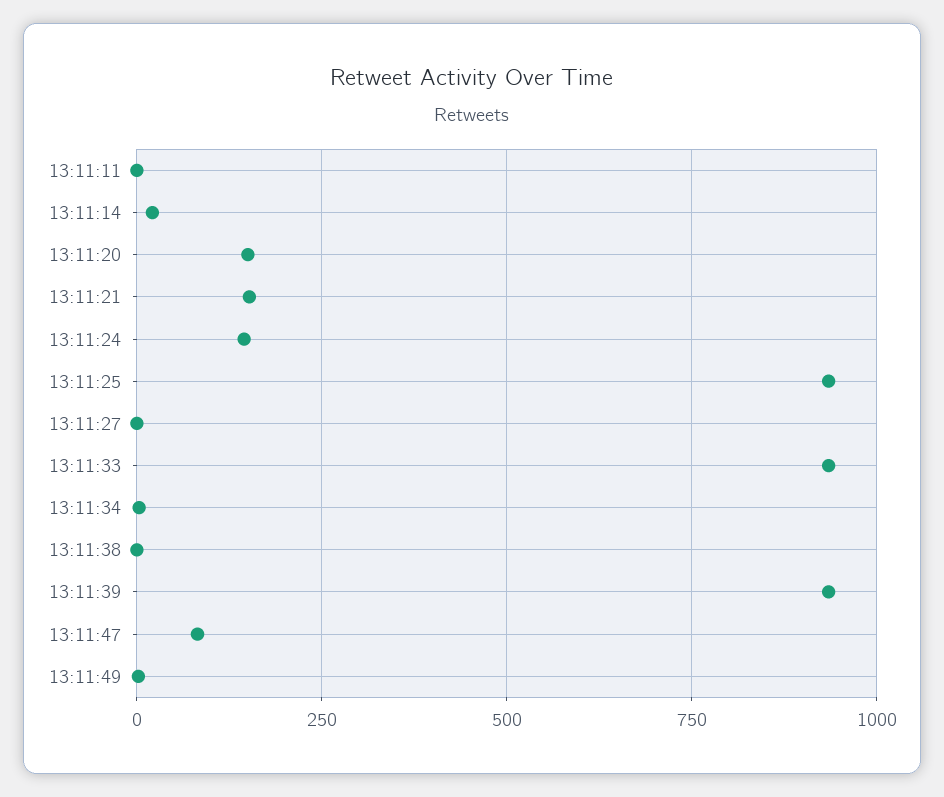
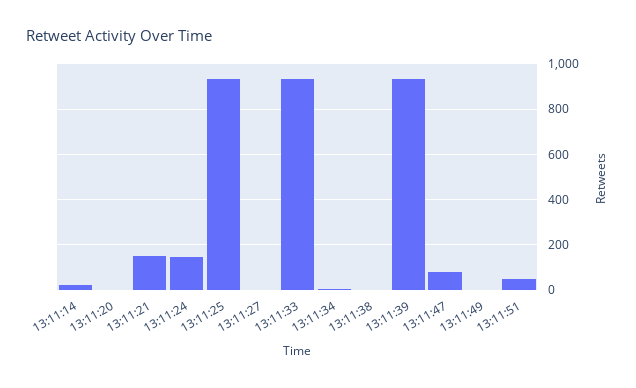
13:11:11: 0 -> none
13:11:20: 150 -> 0
13:11:51: none -> 50

